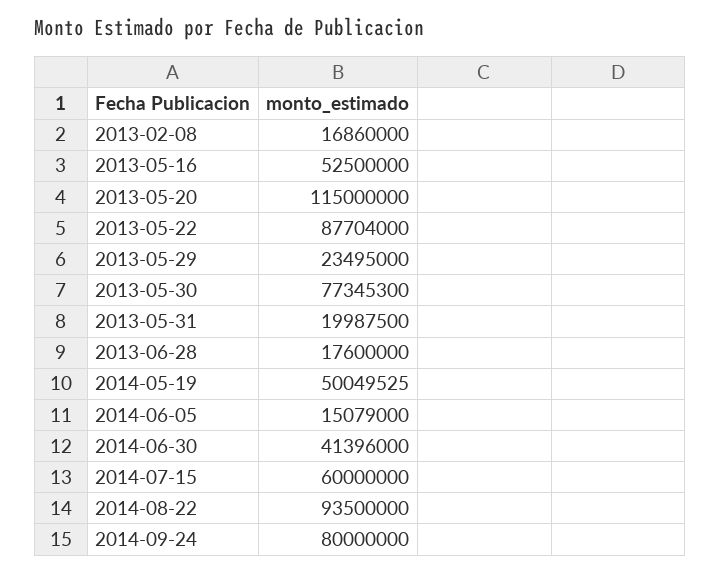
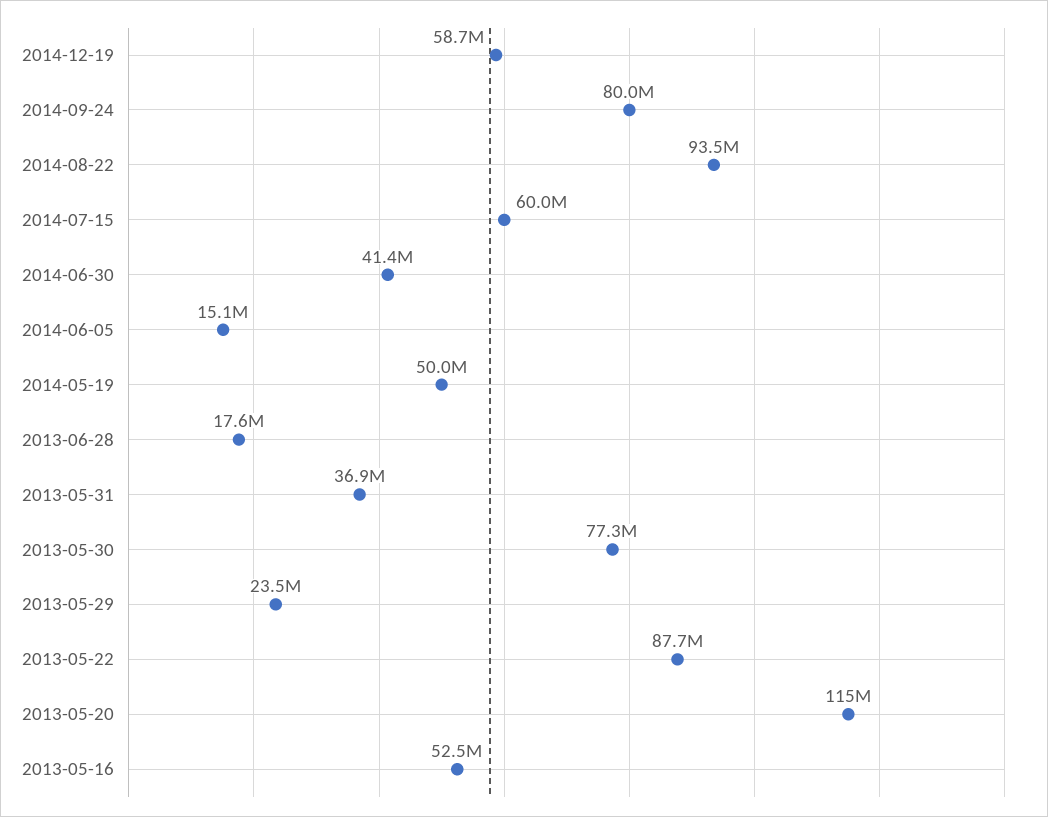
2013-02-08: 16860000 -> none
2013-05-31: 19987500 -> 36900000
2014-12-19: none -> 58700000

